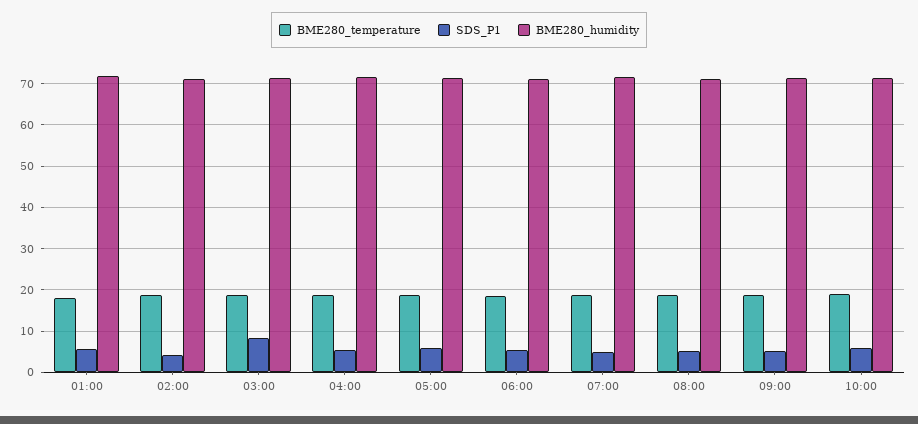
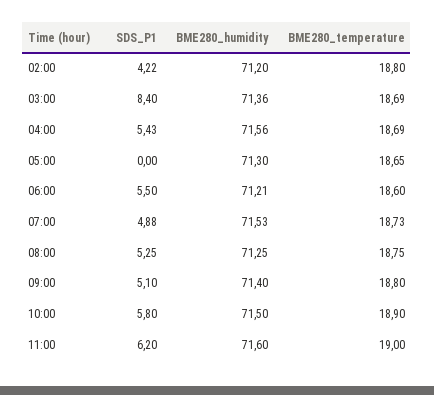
BME280_temperature, 01:00: 18 -> none
SDS_P1, 01:00: 6 -> none
BME280_humidity, 01:00: 72 -> none
SDS_P1, 05:00: 6 -> 0
SDS_P1, 11:00: none -> 6.2
BME280_humidity, 11:00: none -> 71.6
BME280_temperature, 11:00: none -> 19

